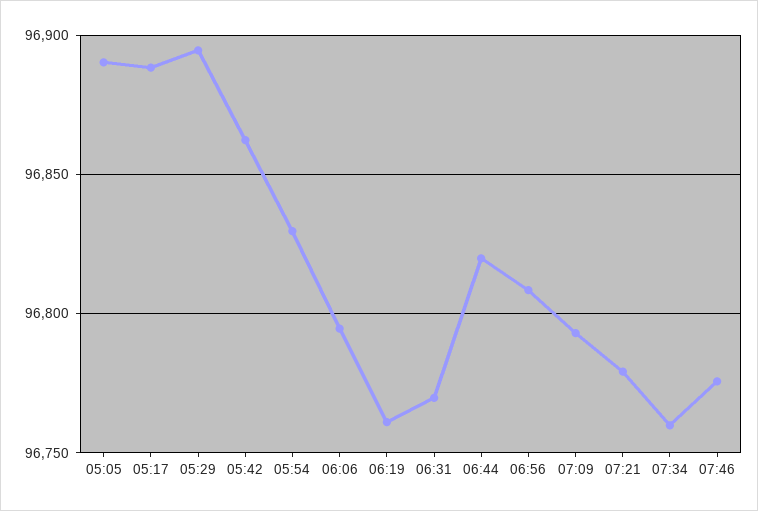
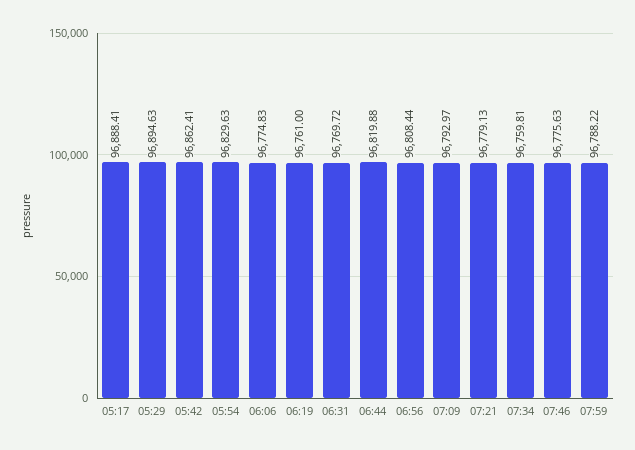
05:05: 96890 -> none
06:06: 96795 -> 96774.83
07:59: none -> 96788.22

